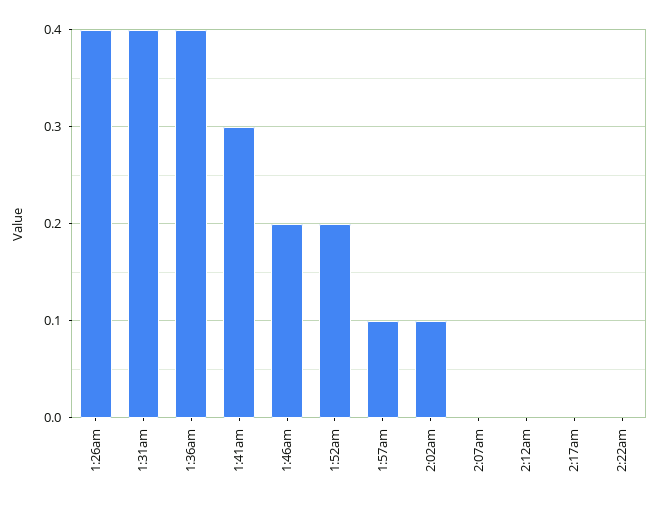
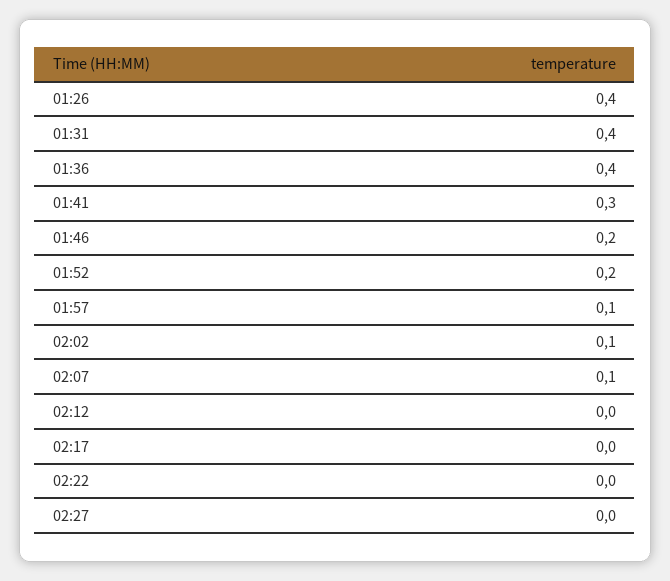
2:07am: 0 -> 0.1
02:27: none -> 0

